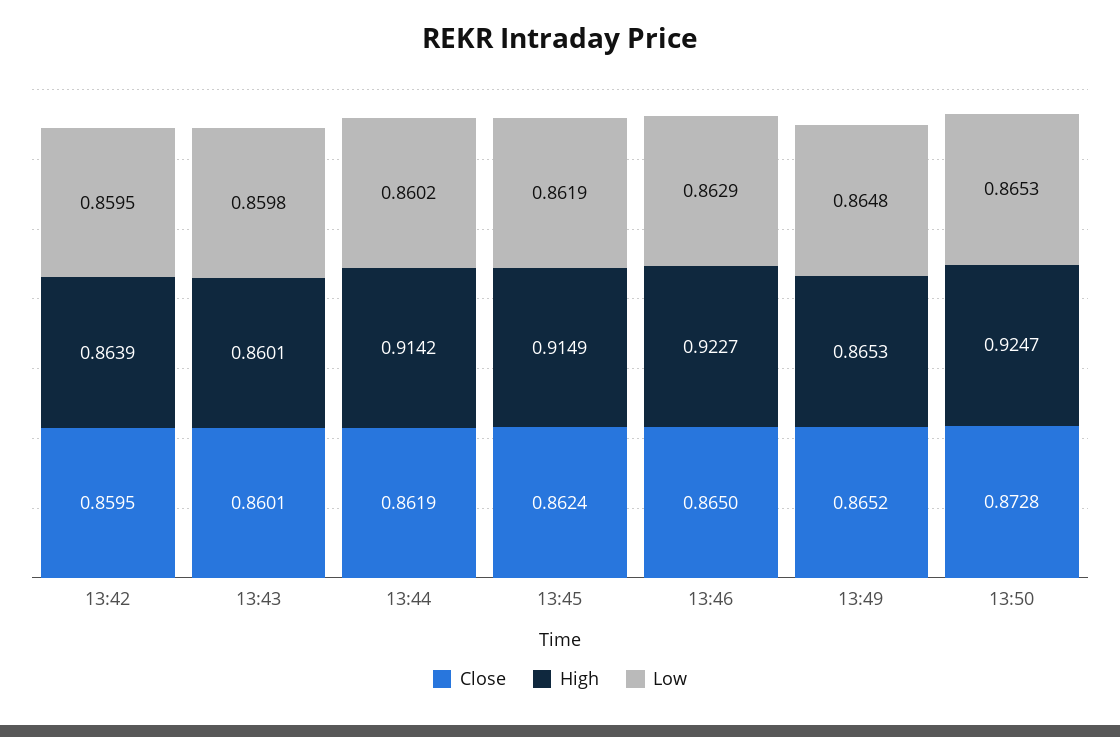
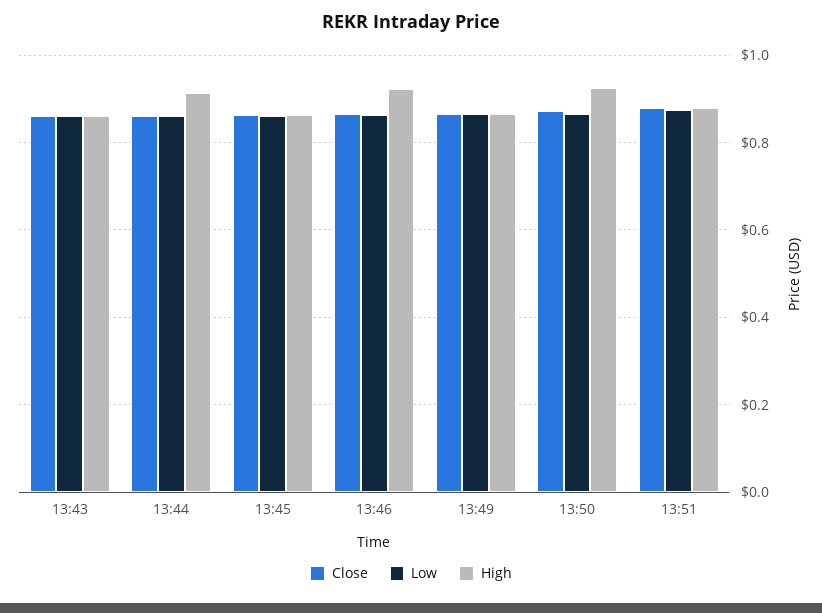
Close, 13:42: 0.8595 -> none
High, 13:42: 0.8639 -> none
Low, 13:42: 0.8595 -> none
High, 13:45: 0.9149 -> 0.86
Close, 13:51: none -> 0.88
Low, 13:51: none -> 0.88
High, 13:51: none -> 0.88

